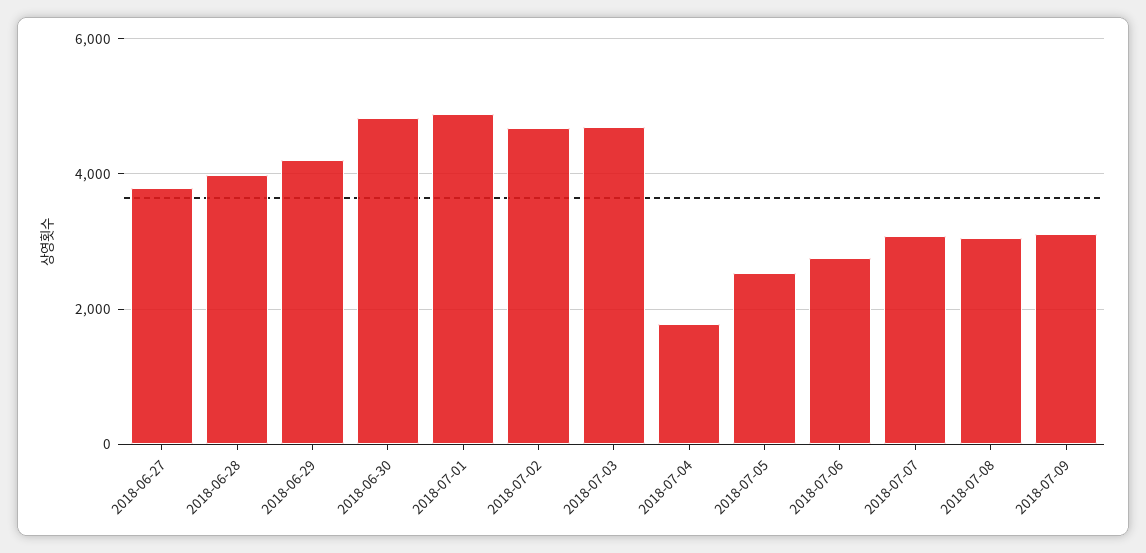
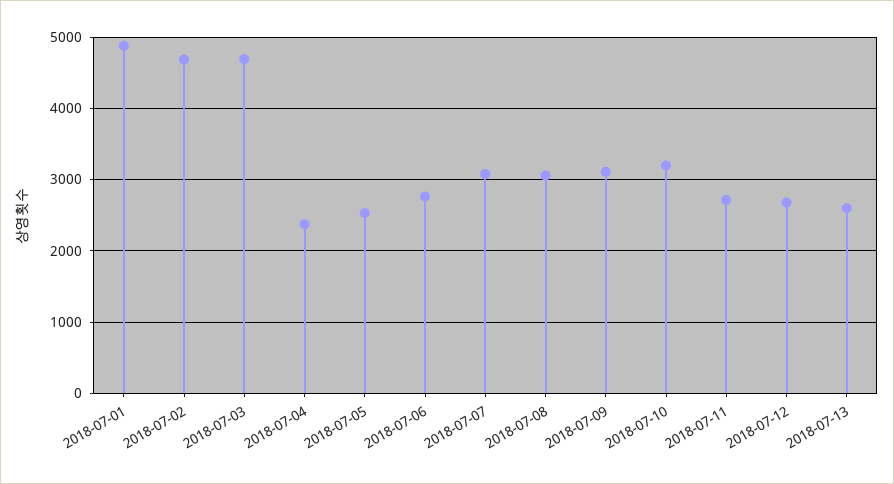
2018-06-27: 3800 -> none
2018-06-28: 4000 -> none
2018-06-29: 4200 -> none
2018-06-30: 4800 -> none
2018-07-04: 1800 -> 2400
2018-07-10: none -> 3200
2018-07-11: none -> 2700
2018-07-12: none -> 2700
2018-07-13: none -> 2600

